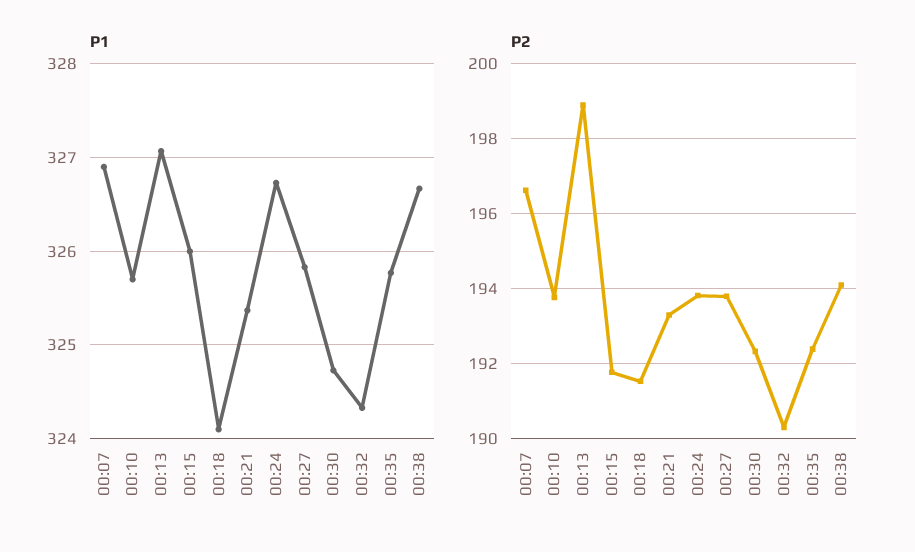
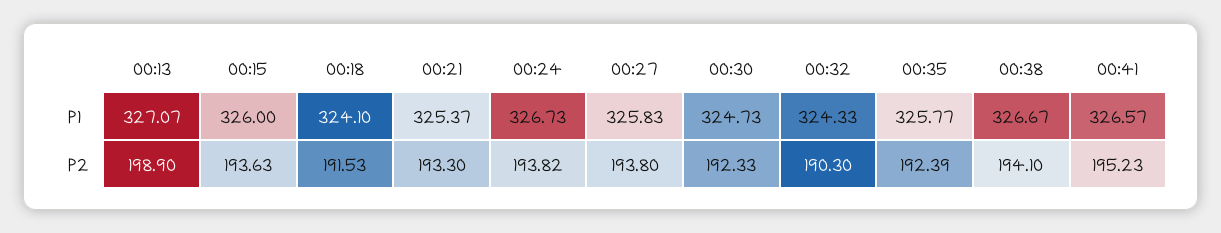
P1, 00:07: 326.9 -> none
P1, 00:10: 325.7 -> none
P2, 00:07: 196.6 -> none
P2, 00:10: 193.8 -> none
P2, 00:15: 191.8 -> 193.63
P1, 00:41: none -> 326.57
P2, 00:41: none -> 195.23

